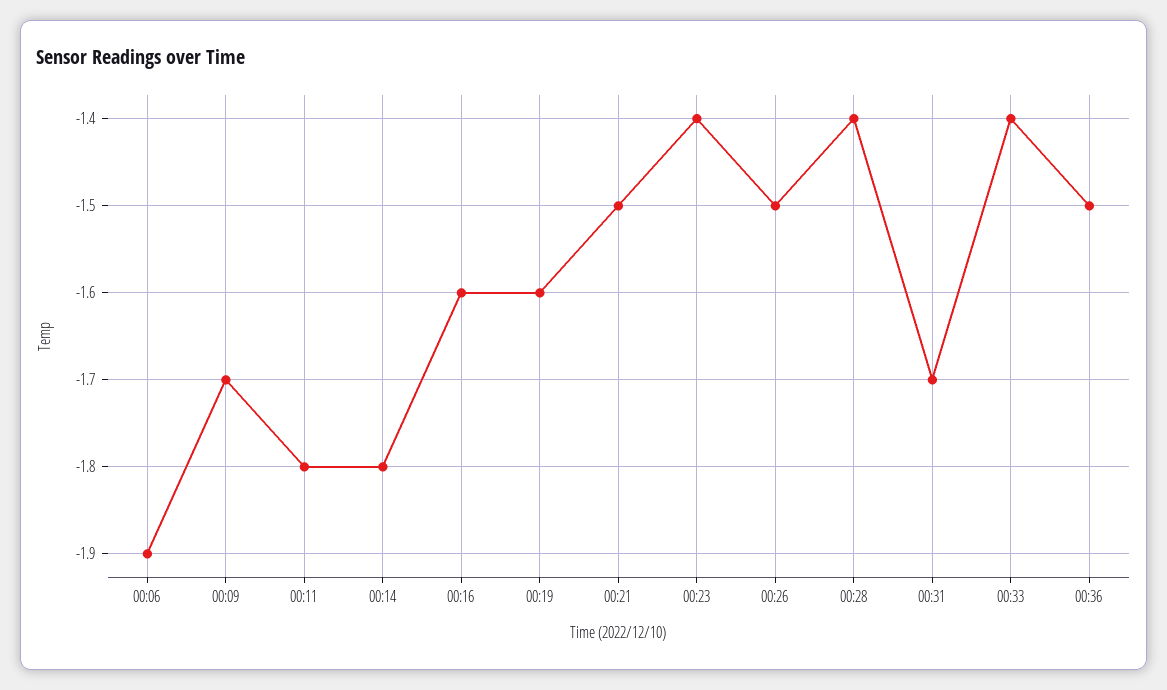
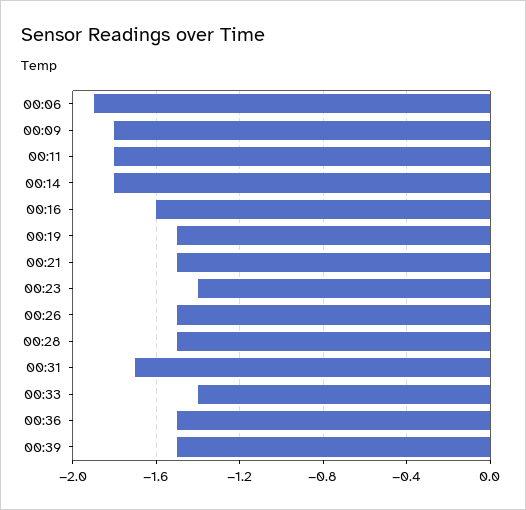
00:09: -1.7 -> -1.8
00:19: -1.6 -> -1.5
00:28: -1.4 -> -1.5
00:39: none -> -1.5

